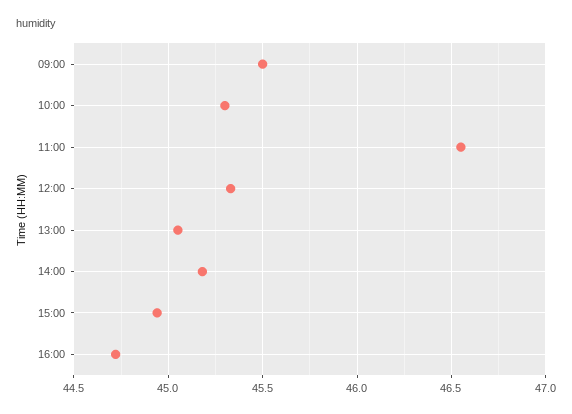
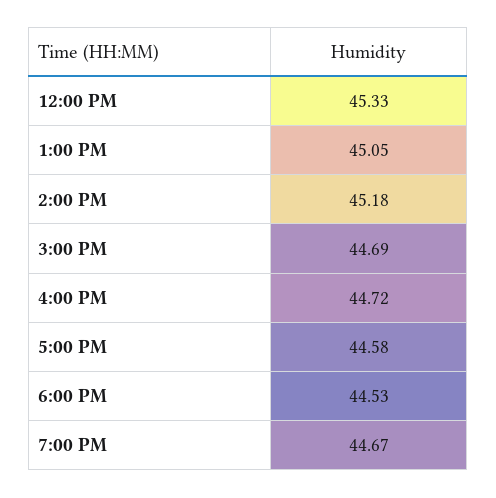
09:00: 45.5 -> none
10:00: 45.3 -> none
11:00: 46.55 -> none
15:00: 44.95 -> 44.69
5:00 PM: none -> 44.58
6:00 PM: none -> 44.53
7:00 PM: none -> 44.67

